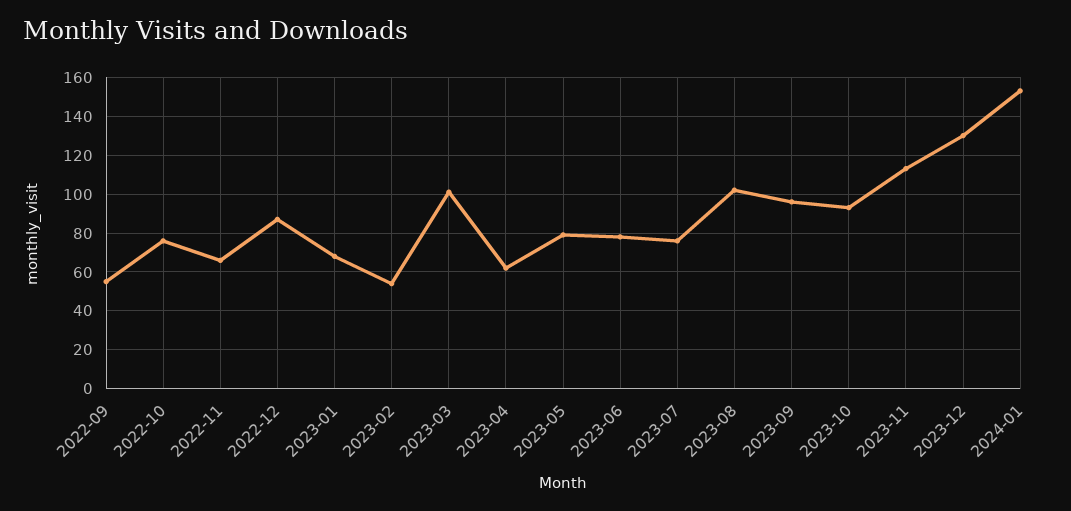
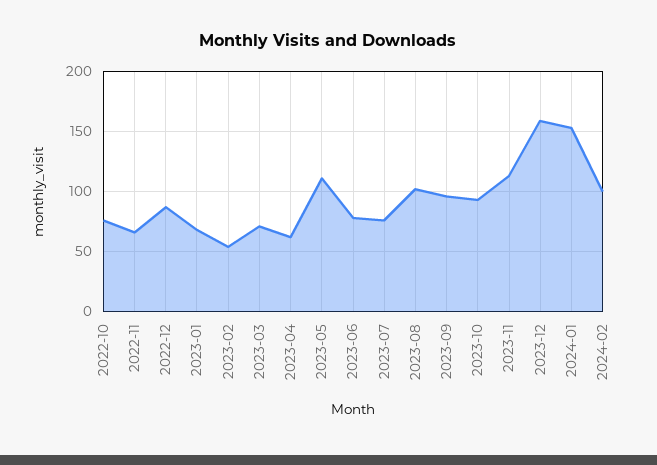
2022-09: 55 -> none
2023-03: 100 -> 70
2023-05: 80 -> 110
2023-12: 130 -> 160
2024-02: none -> 100

